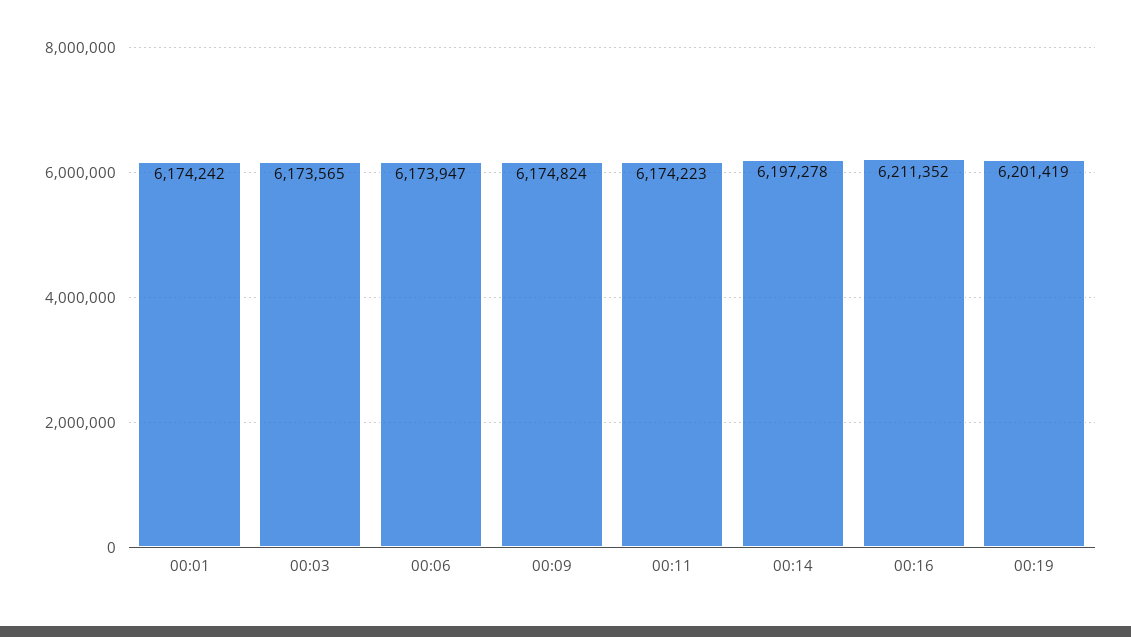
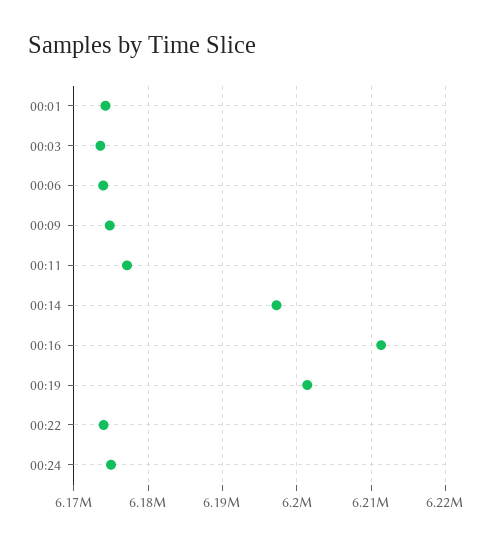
00:11: 6174223 -> 6177000
00:22: none -> 6174000
00:24: none -> 6175000

